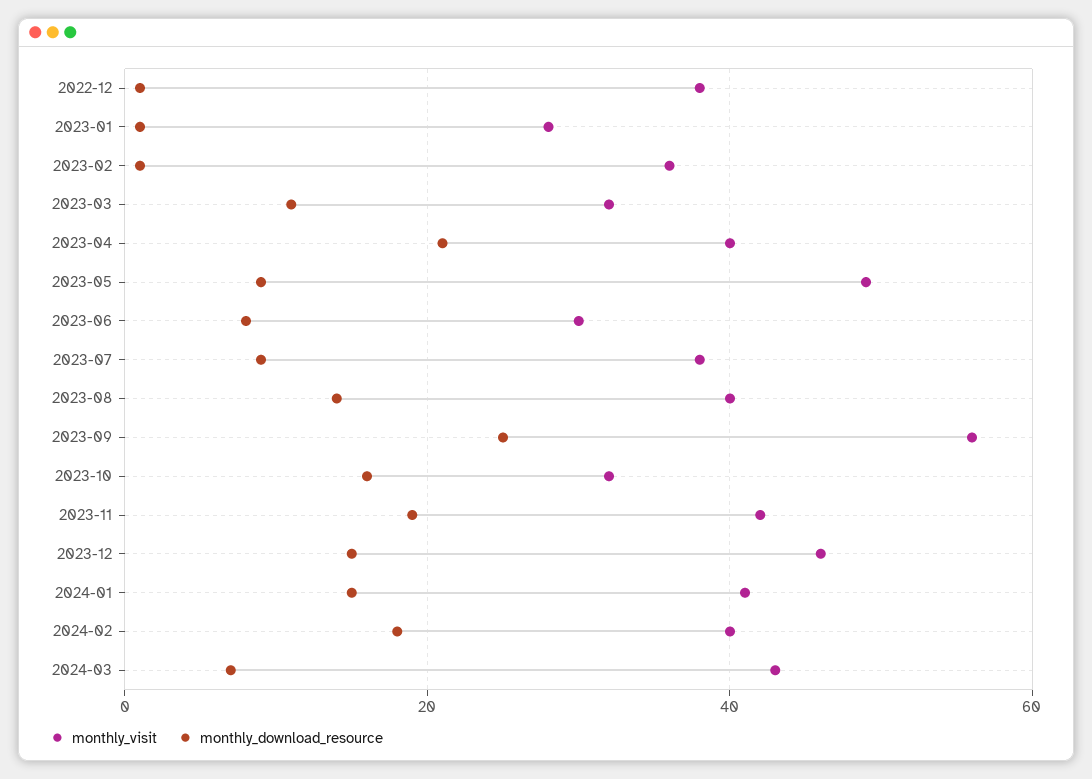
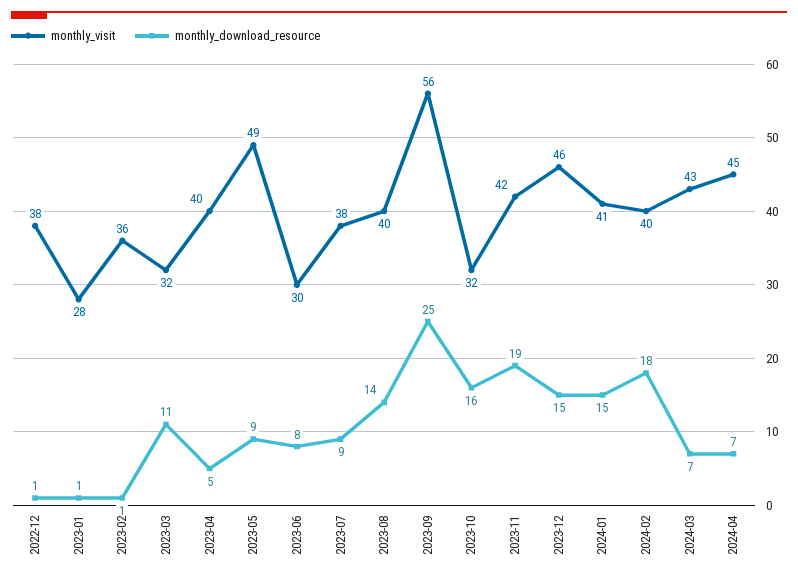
monthly_download_resource, 2023-04: 20 -> 5
monthly_visit, 2024-04: none -> 45
monthly_download_resource, 2024-04: none -> 7

